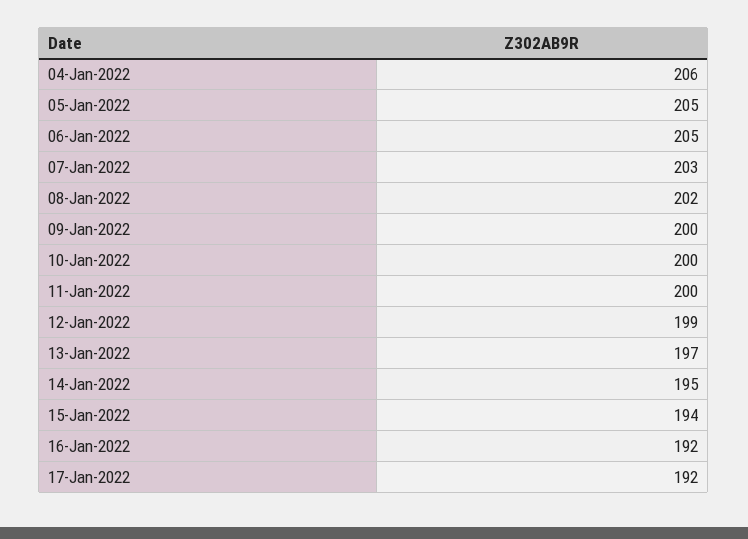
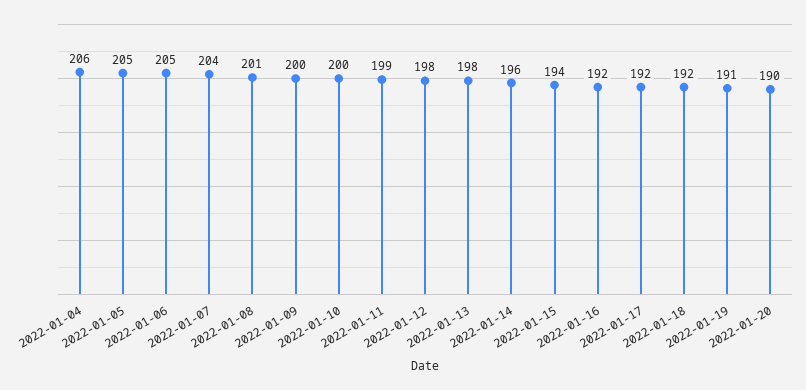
07-Jan-2022: 203 -> 204
08-Jan-2022: 202 -> 201
11-Jan-2022: 200 -> 199
12-Jan-2022: 199 -> 198
13-Jan-2022: 197 -> 198
14-Jan-2022: 195 -> 196
2022-01-18: none -> 192
2022-01-19: none -> 191
2022-01-20: none -> 190

